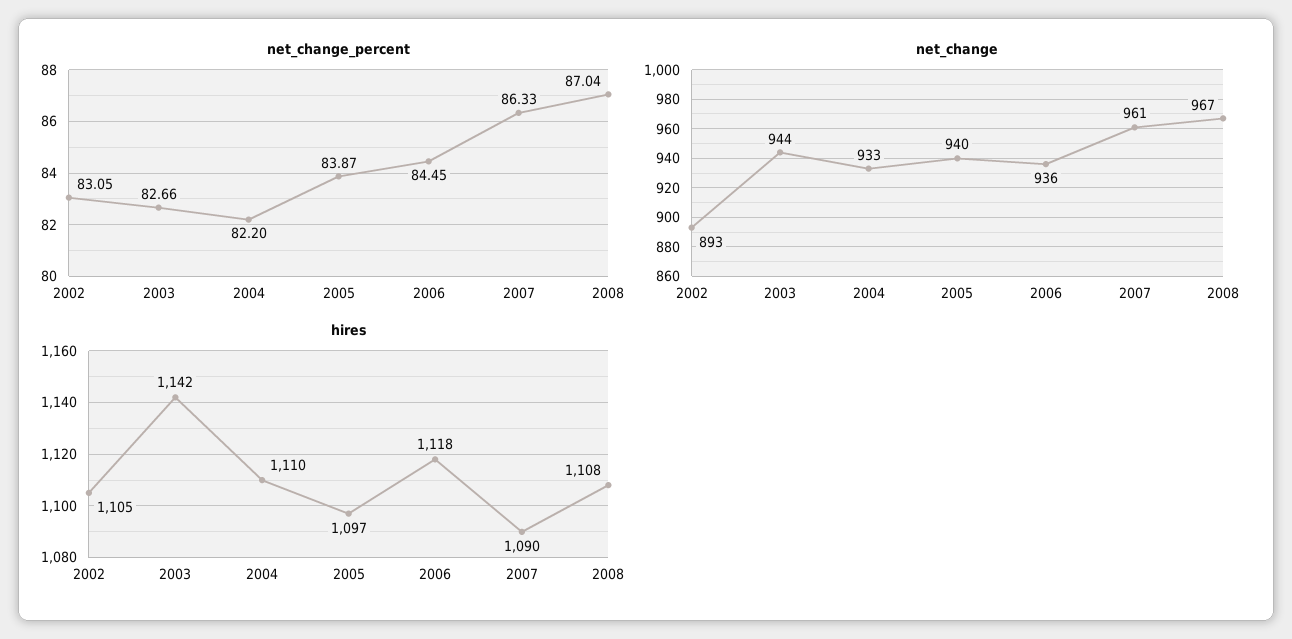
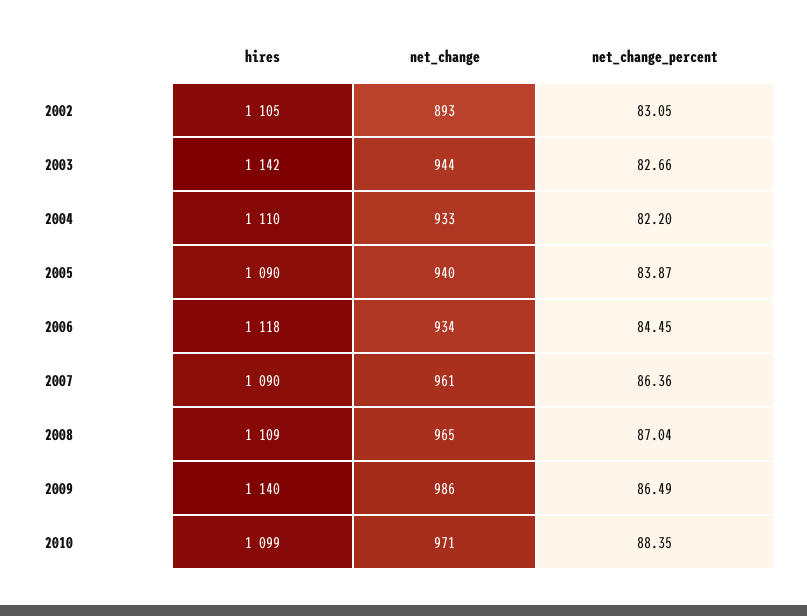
net_change_percent, 2007: 86.33 -> 86.36
net_change, 2006: 936 -> 934
net_change, 2008: 967 -> 965
hires, 2005: 1097 -> 1090
hires, 2008: 1108 -> 1109
hires, 2009: none -> 1140
net_change, 2009: none -> 986
net_change_percent, 2009: none -> 86.49
hires, 2010: none -> 1099
net_change, 2010: none -> 971
net_change_percent, 2010: none -> 88.35

